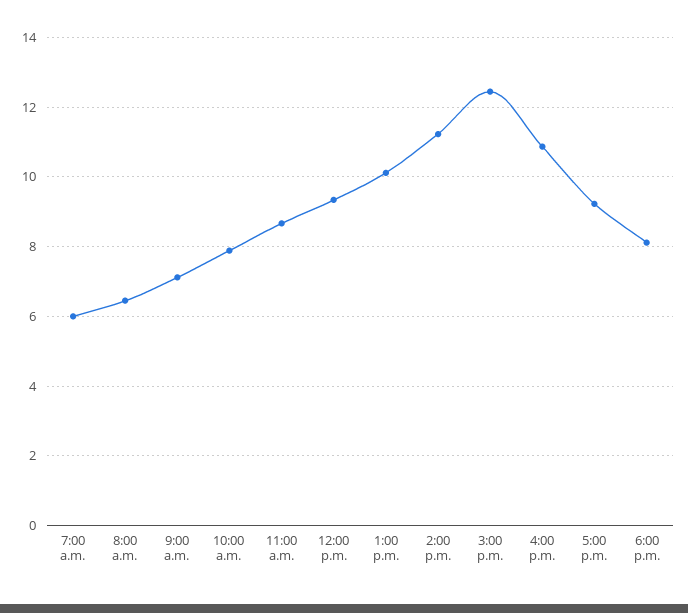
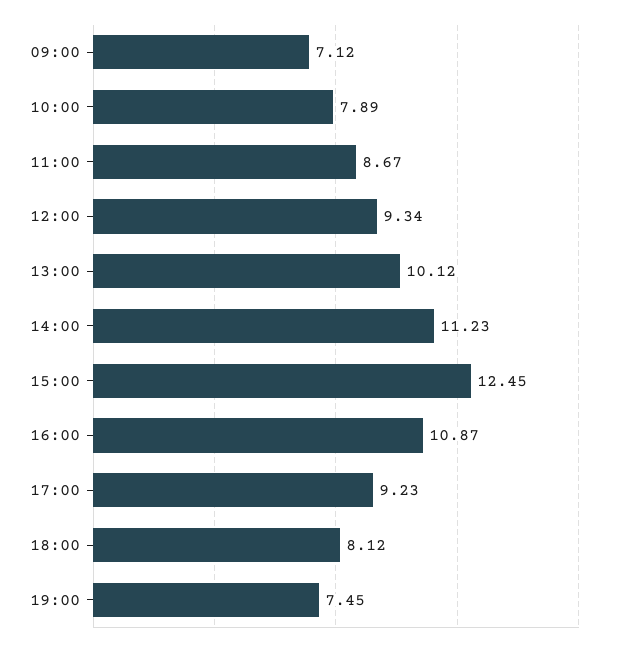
7:00 a.m.: 6 -> none
8:00 a.m.: 6.4 -> none
19:00: none -> 7.45

